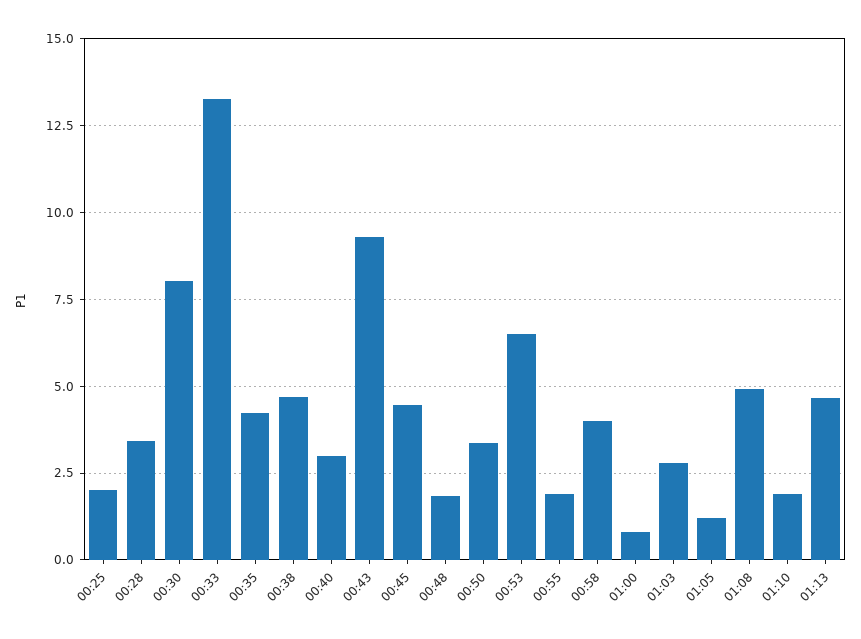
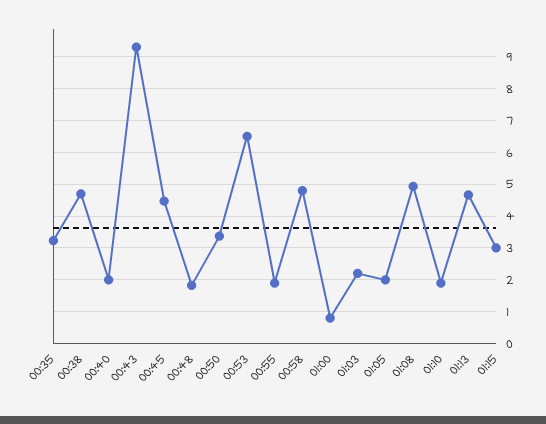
00:25: 2 -> none
00:28: 3.5 -> none
00:30: 8 -> none
00:33: 13.25 -> none
00:35: 4.25 -> 3.2
00:40: 3 -> 2
00:58: 4 -> 4.8
01:03: 2.75 -> 2.2
01:05: 1.25 -> 2
01:15: none -> 3

